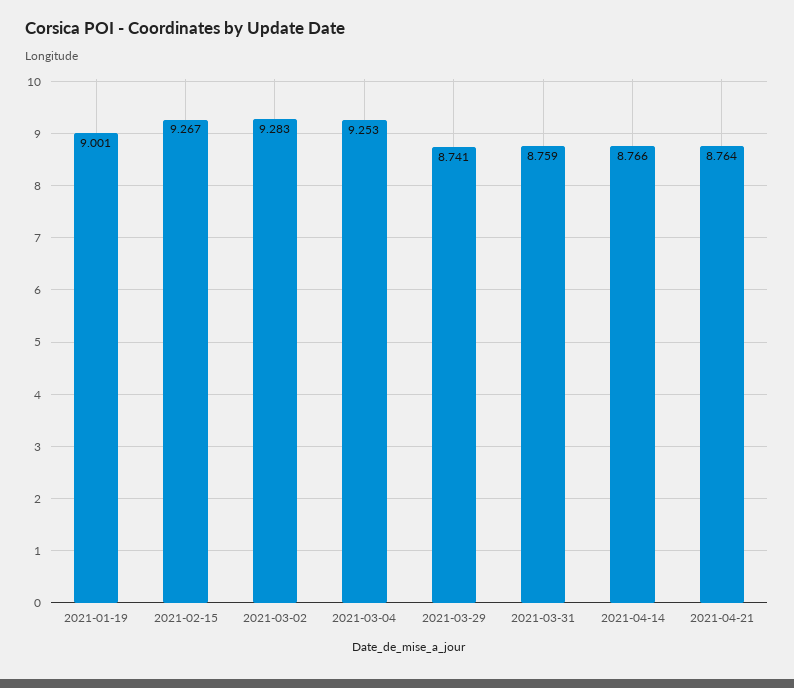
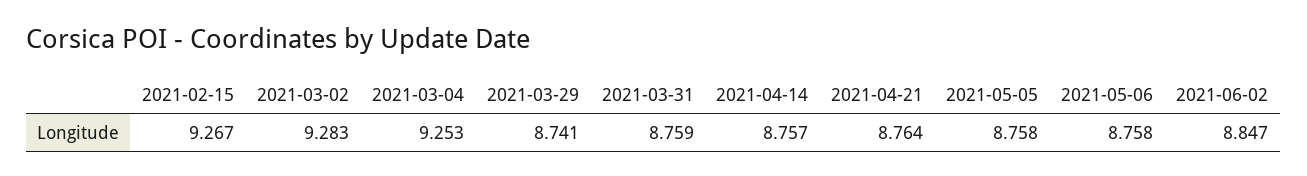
2021-01-19: 9.001 -> none
2021-04-14: 8.766 -> 8.757
2021-05-05: none -> 8.758
2021-05-06: none -> 8.758
2021-06-02: none -> 8.847

